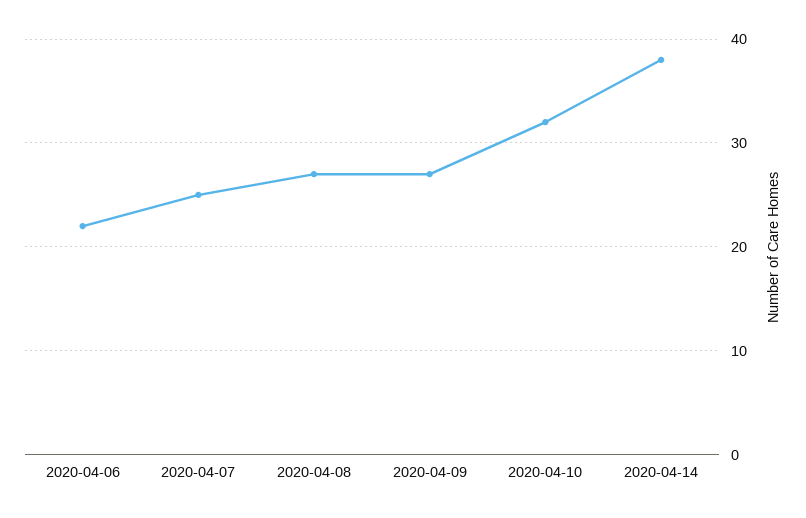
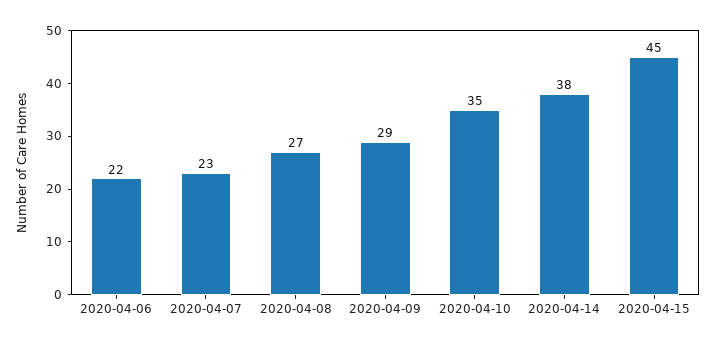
2020-04-07: 25 -> 23
2020-04-09: 27 -> 29
2020-04-10: 32 -> 35
2020-04-15: none -> 45

